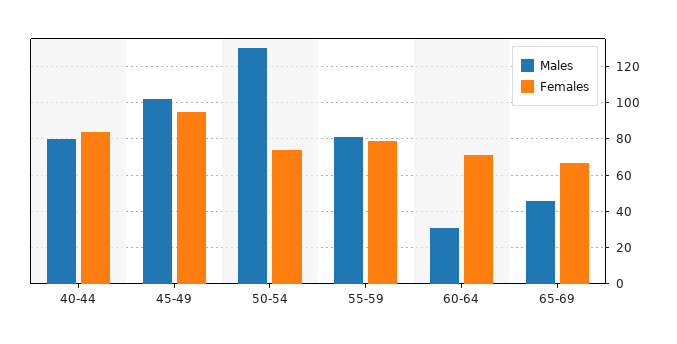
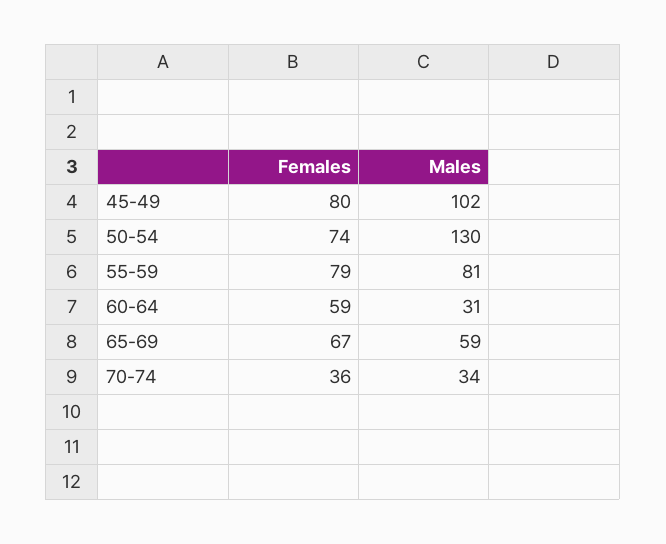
Males, 40-44: 80 -> none
Females, 40-44: 85 -> none
Females, 45-49: 95 -> 80
Females, 60-64: 70 -> 59
Males, 65-69: 45 -> 59
Females, 70-74: none -> 36
Males, 70-74: none -> 34

